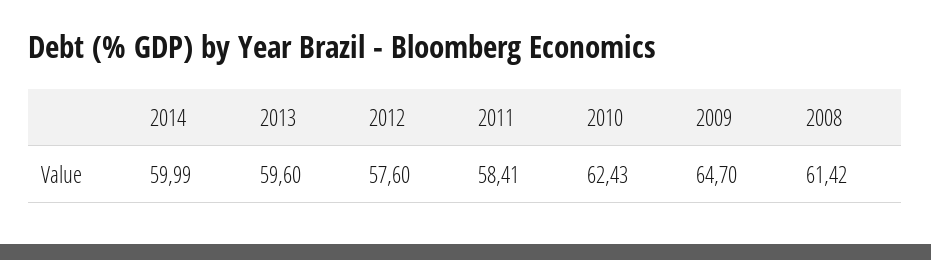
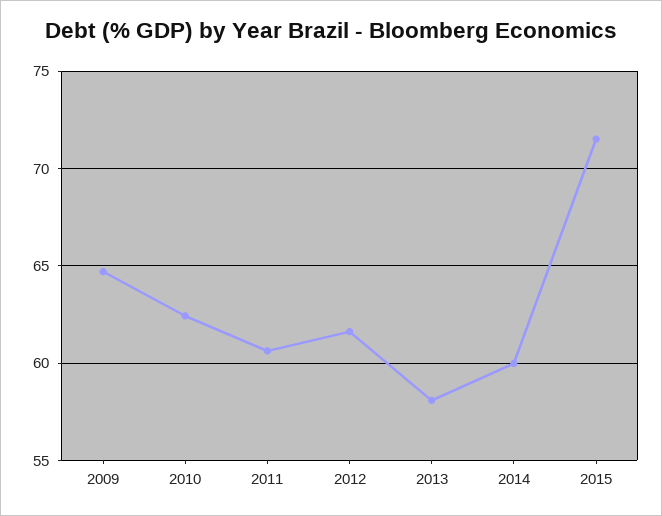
2013: 59.6 -> 58
2012: 57.6 -> 61.5
2011: 58.41 -> 60.5
2008: 61.42 -> none
2015: none -> 71.5

